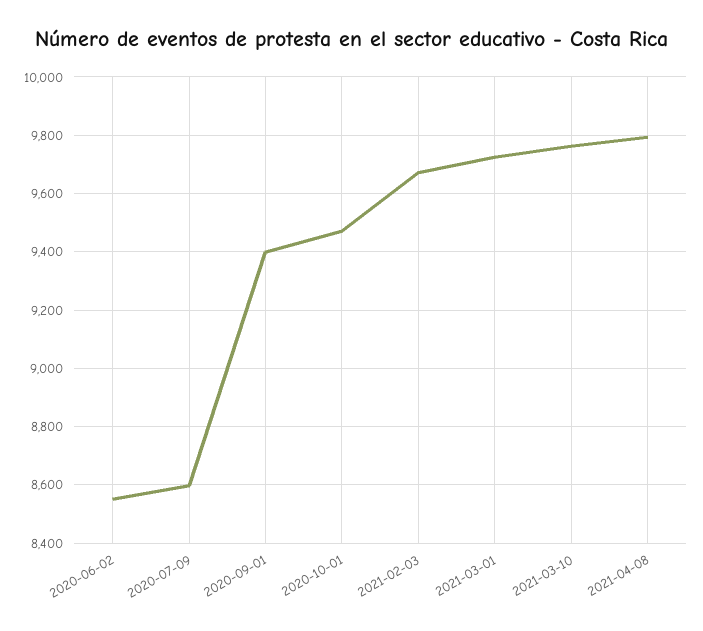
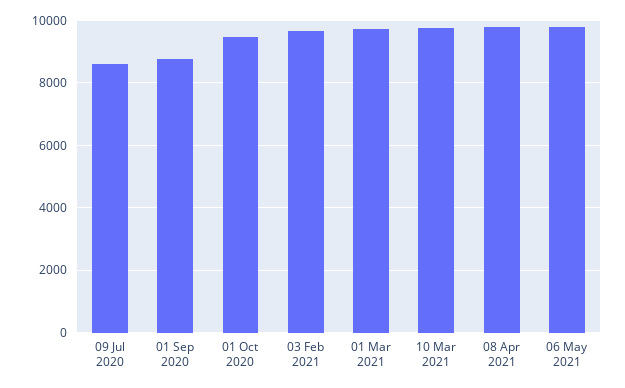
2020-06-02: 8550 -> none
2020-09-01: 9400 -> 8800
06 May 2021: none -> 9800

